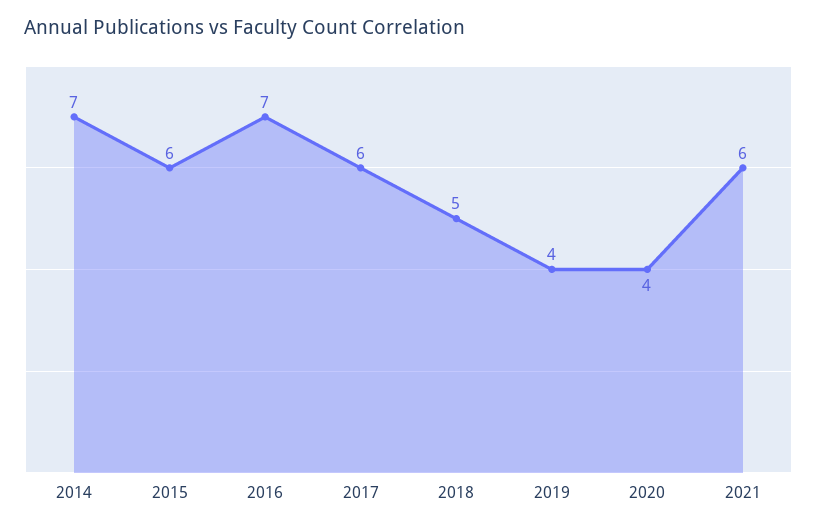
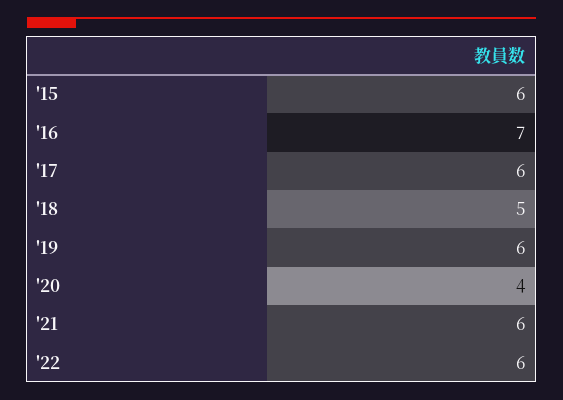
2014: 7 -> none
2019: 4 -> 6
'22: none -> 6

